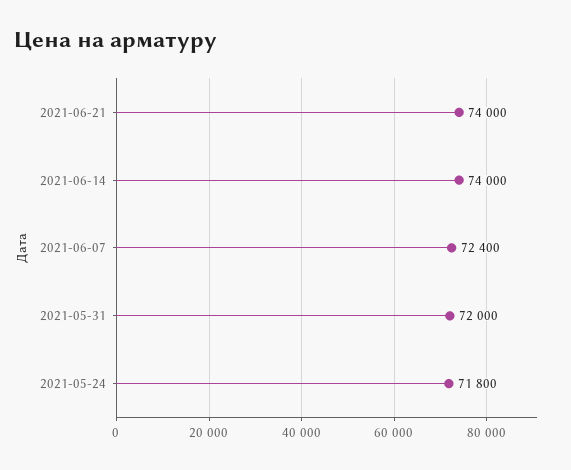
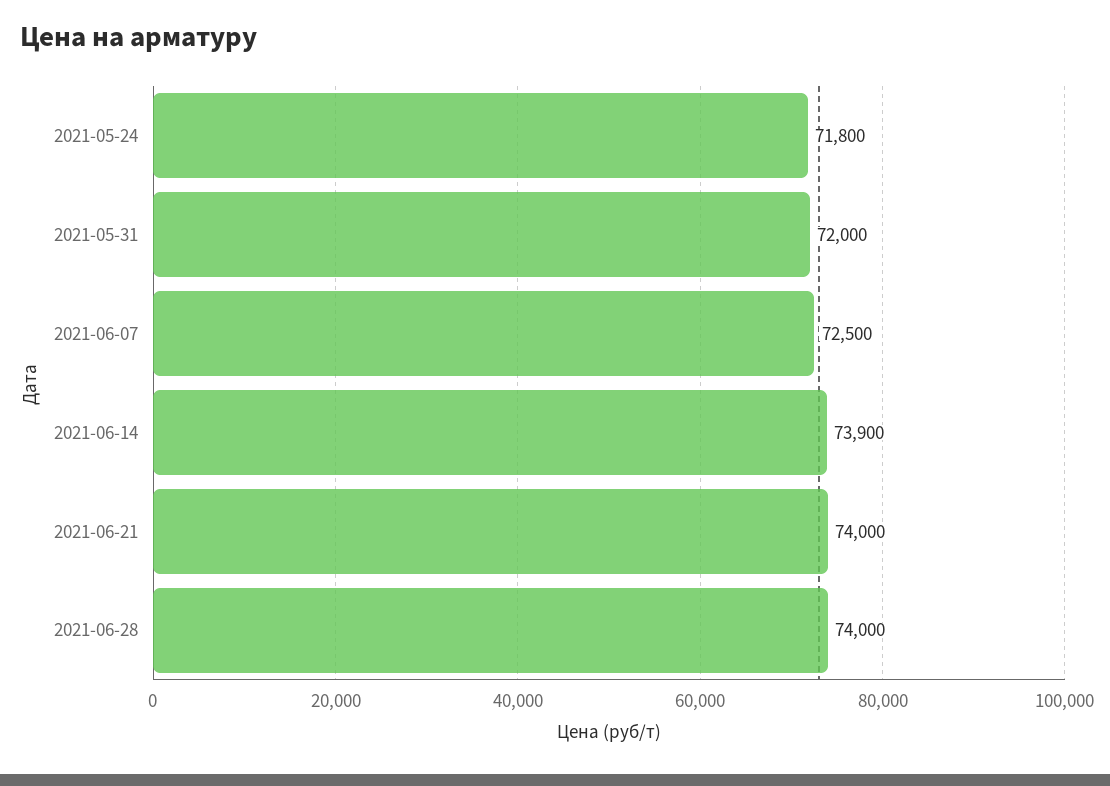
2021-06-14: 74000 -> 73900
2021-06-07: 72400 -> 72500
2021-06-28: none -> 74000

